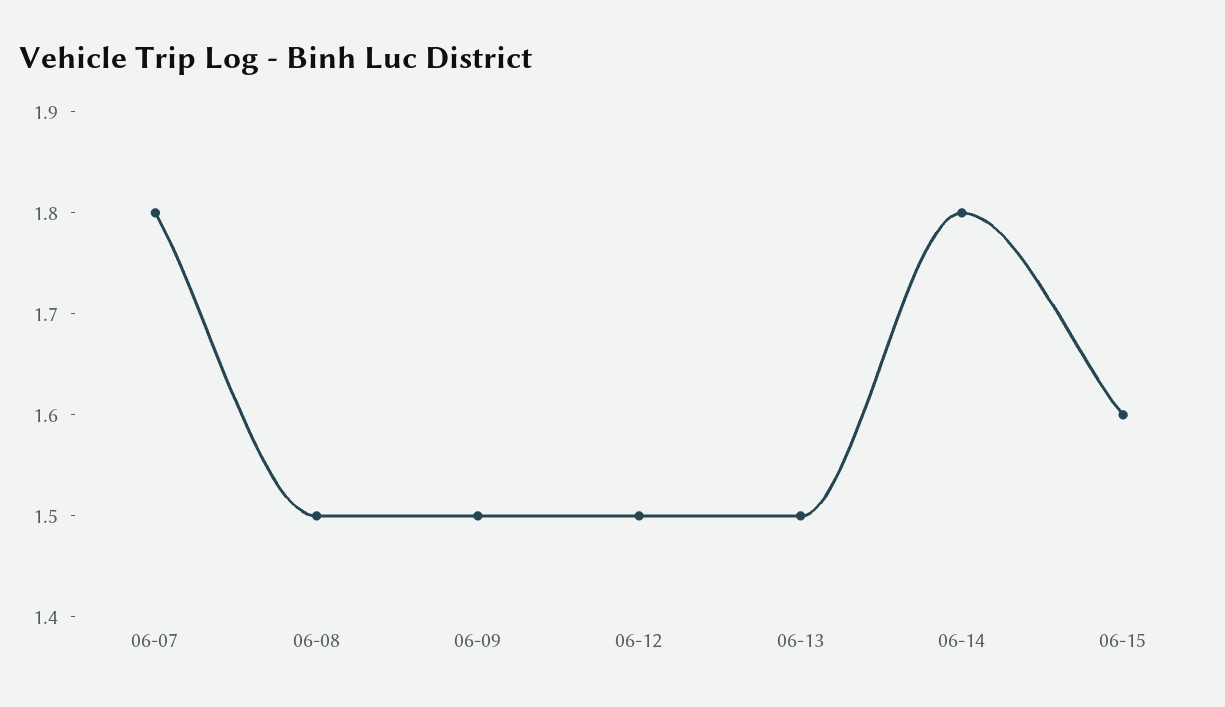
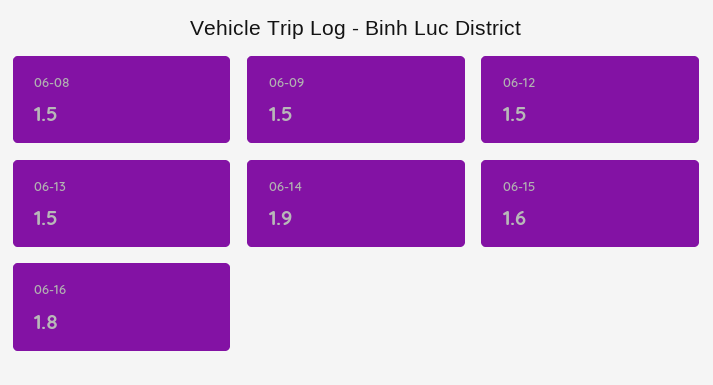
06-07: 1.8 -> none
06-14: 1.8 -> 1.9
06-16: none -> 1.8

